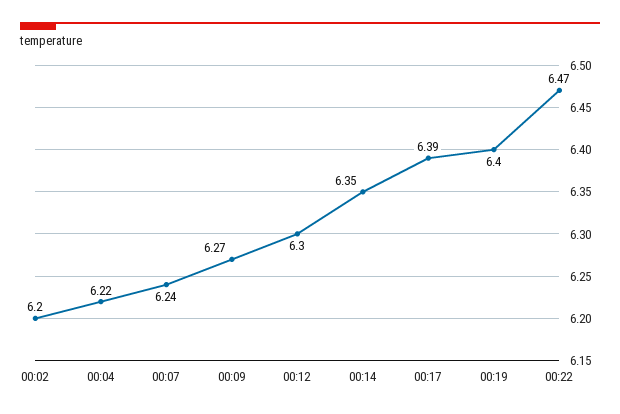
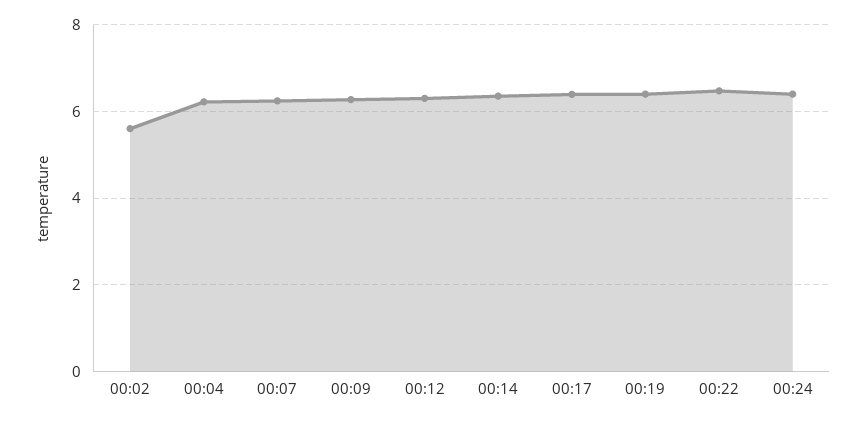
00:02: 6.2 -> 5.6
00:24: none -> 6.4

